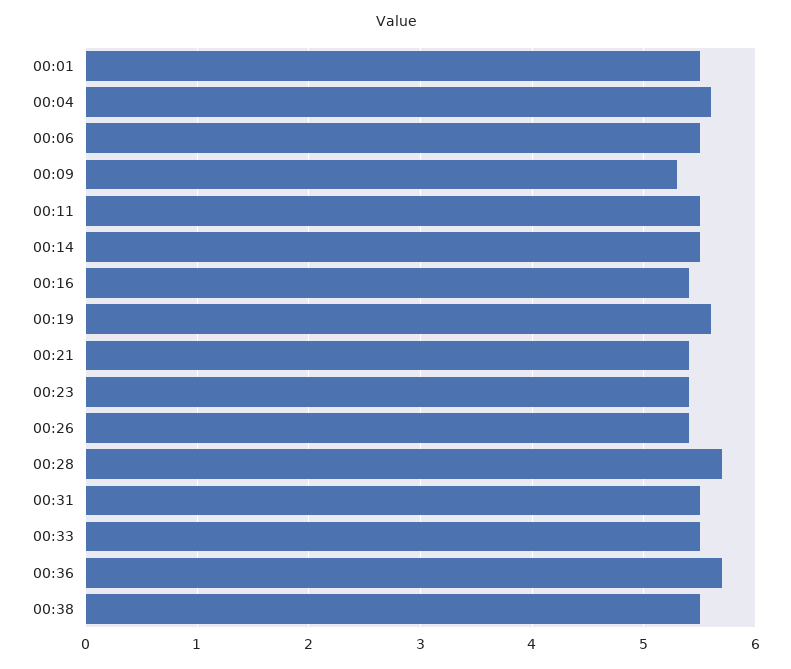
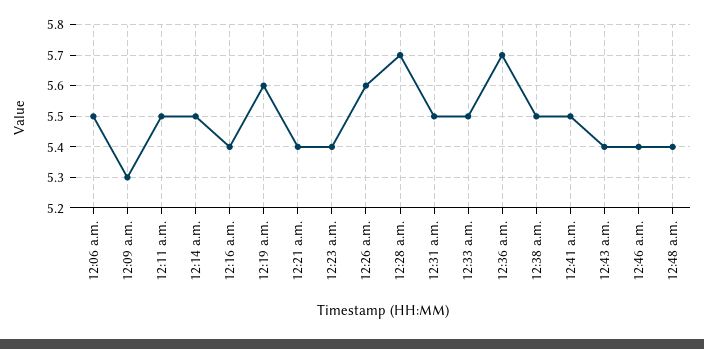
00:01: 5.5 -> none
00:04: 5.6 -> none
00:26: 5.4 -> 5.6
12:41 a.m.: none -> 5.5
12:43 a.m.: none -> 5.4
12:46 a.m.: none -> 5.4
12:48 a.m.: none -> 5.4

